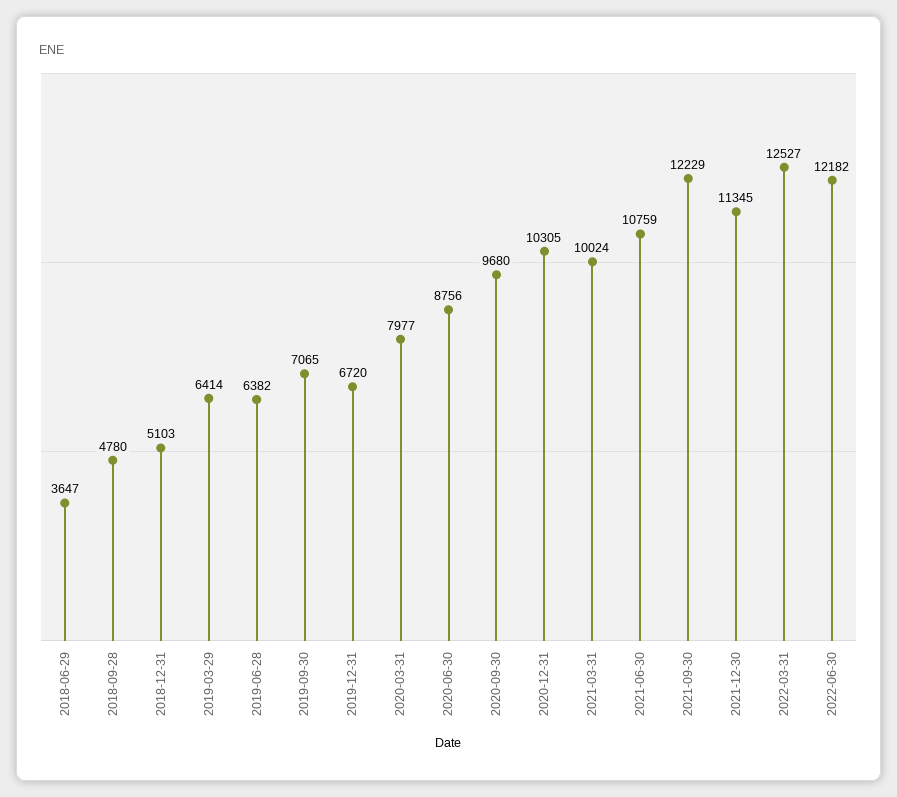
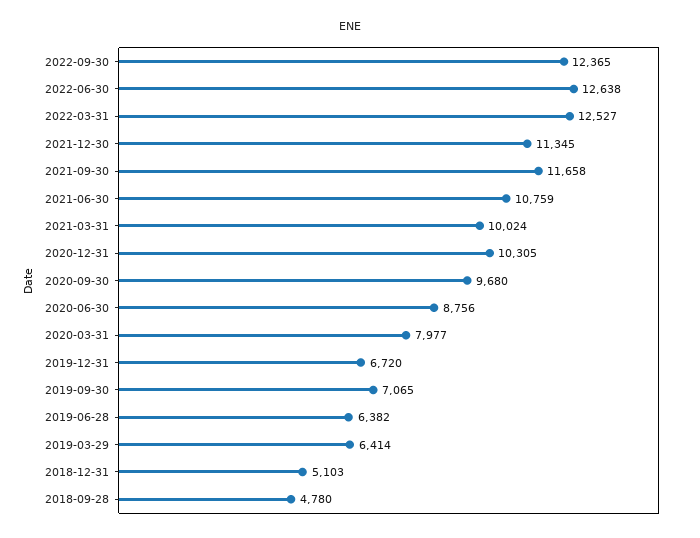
2018-06-29: 3647 -> none
2021-09-30: 12229 -> 11658
2022-06-30: 12182 -> 12638
2022-09-30: none -> 12365

